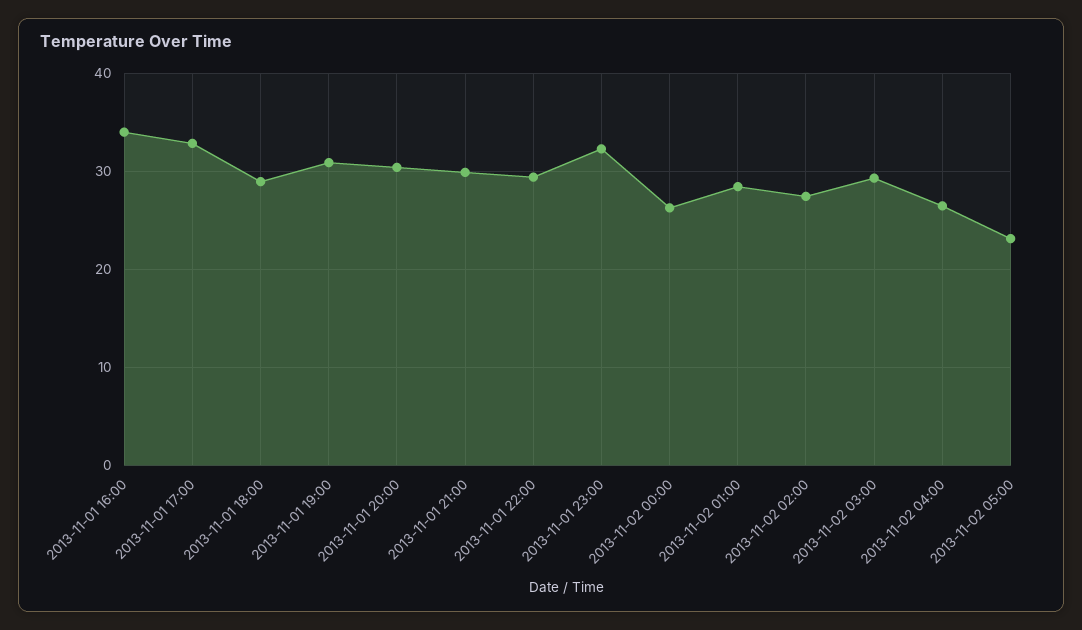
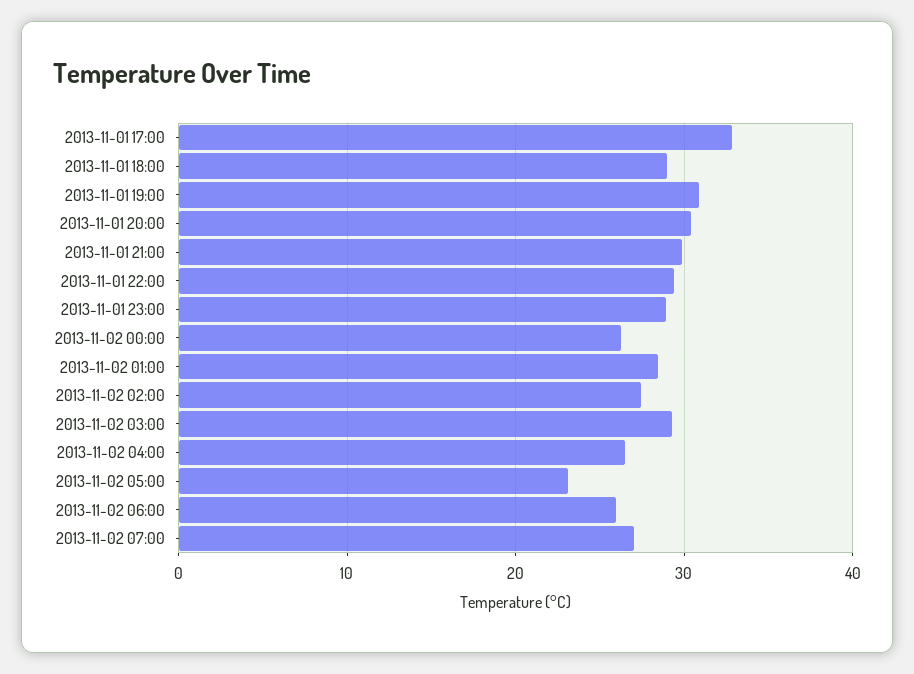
2013-11-01 16:00: 34 -> none
2013-11-01 23:00: 32 -> 29
2013-11-02 06:00: none -> 26
2013-11-02 07:00: none -> 27

